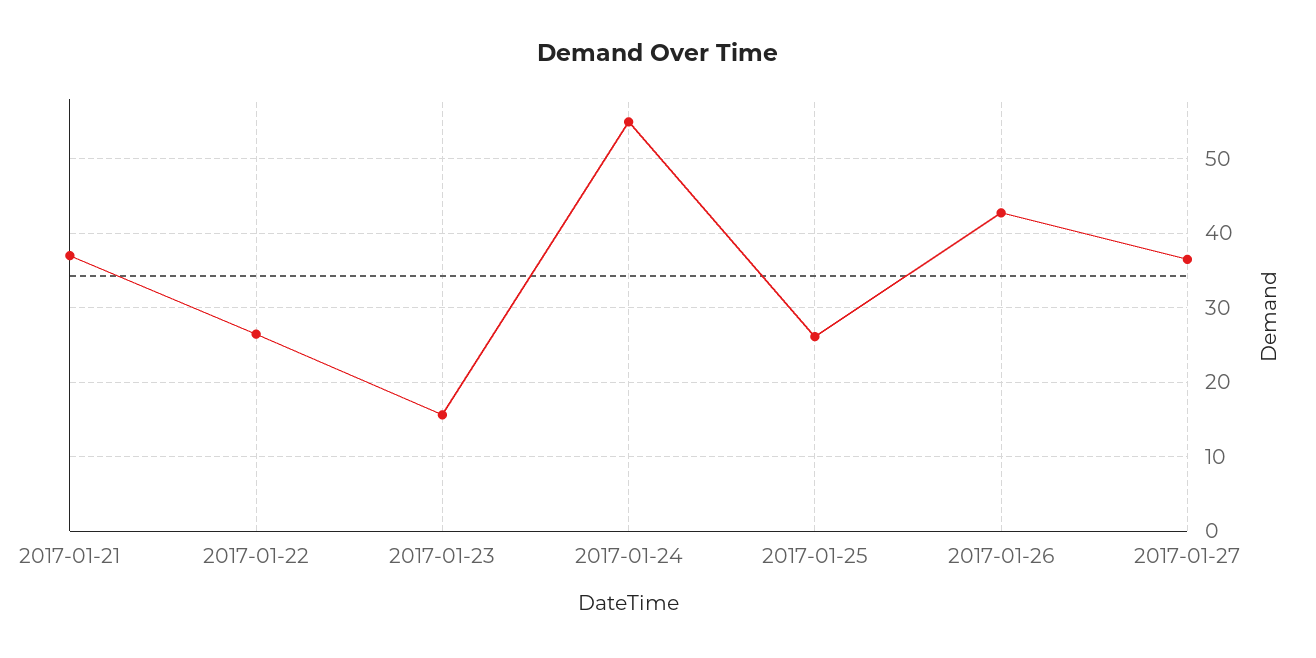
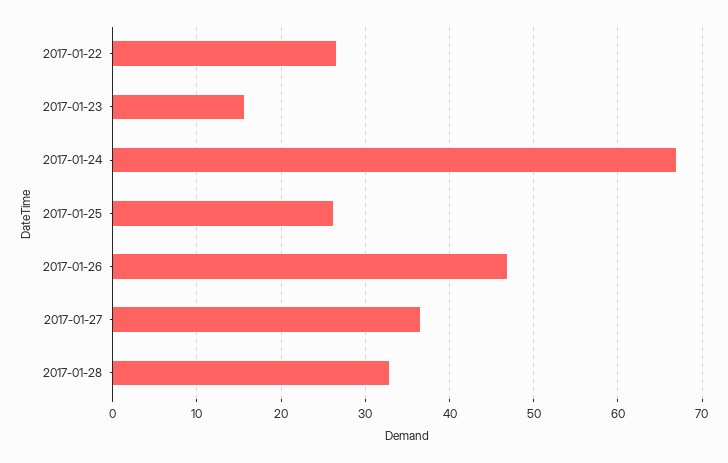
2017-01-21: 37 -> none
2017-01-24: 55 -> 67
2017-01-26: 43 -> 47
2017-01-28: none -> 33

